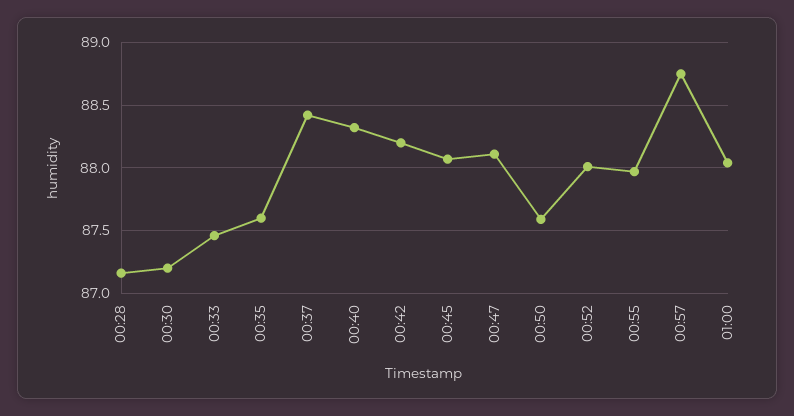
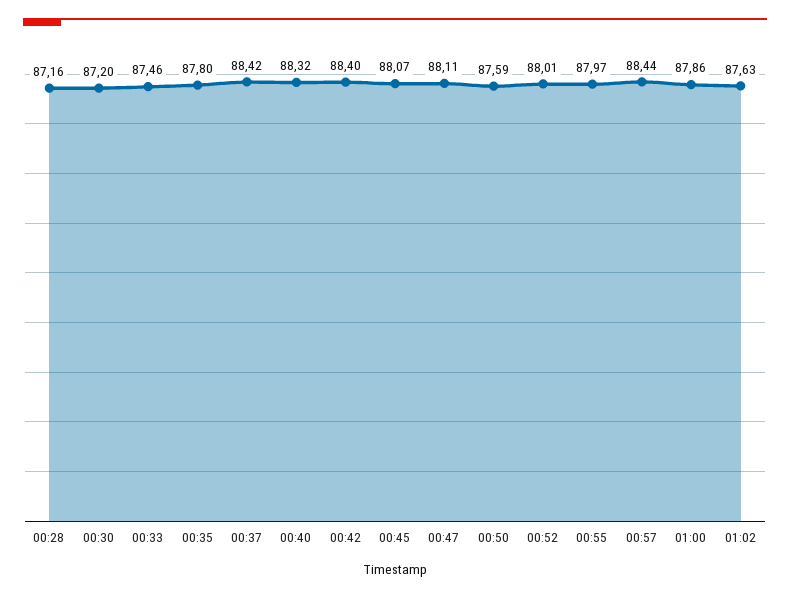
00:35: 87.6 -> 87.8
00:42: 88.2 -> 88.4
00:57: 88.75 -> 88.44
01:00: 88.05 -> 87.86
01:02: none -> 87.63

